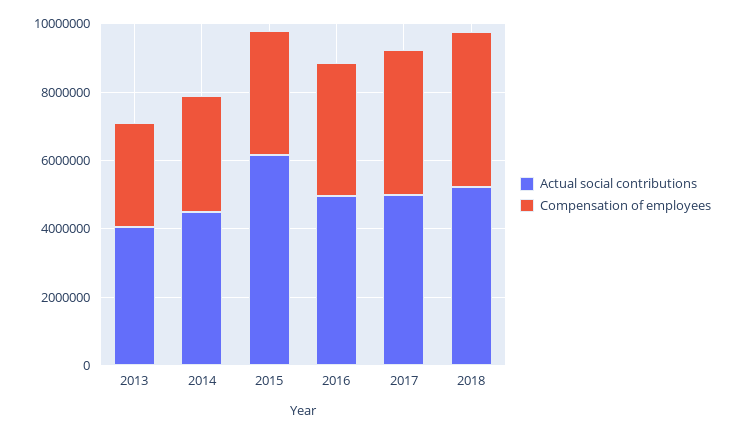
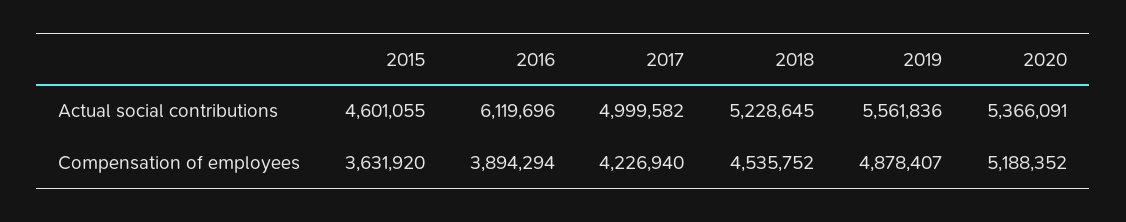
Actual social contributions, 2013: 4000000 -> none
Compensation of employees, 2013: 3000000 -> none
Actual social contributions, 2014: 4500000 -> none
Compensation of employees, 2014: 3500000 -> none
Actual social contributions, 2015: 6000000 -> 4601055
Actual social contributions, 2016: 5000000 -> 6119696
Actual social contributions, 2019: none -> 5561836
Actual social contributions, 2020: none -> 5366091
Compensation of employees, 2019: none -> 4878407
Compensation of employees, 2020: none -> 5188352

